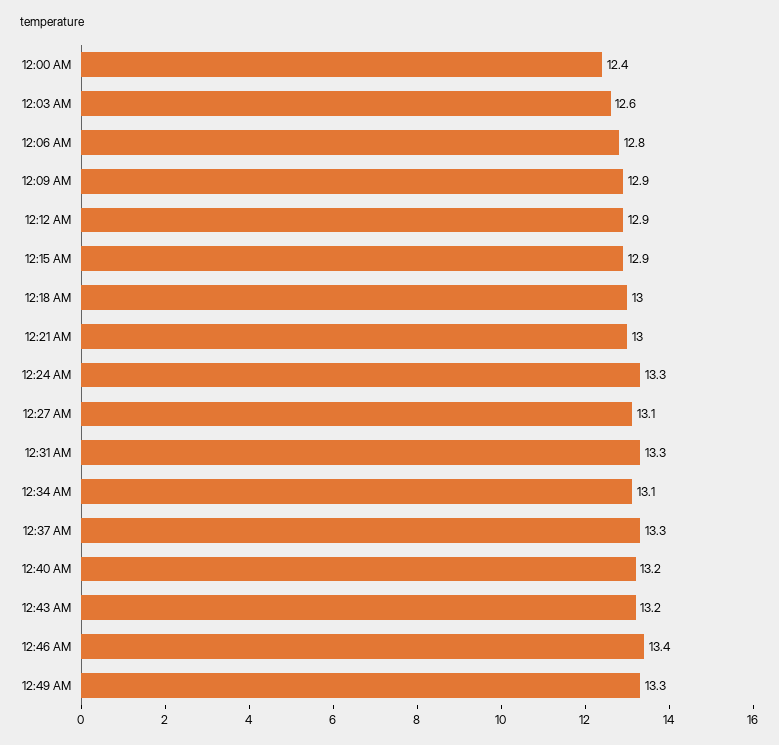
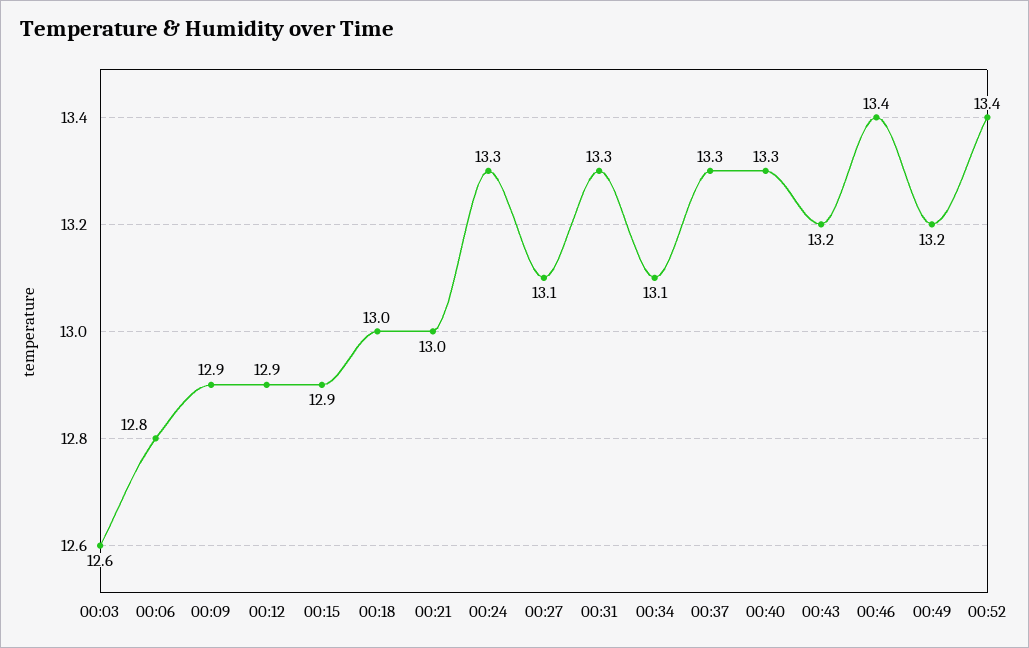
12:00 AM: 12.4 -> none
12:40 AM: 13.2 -> 13.3
12:49 AM: 13.3 -> 13.2
00:52: none -> 13.4

